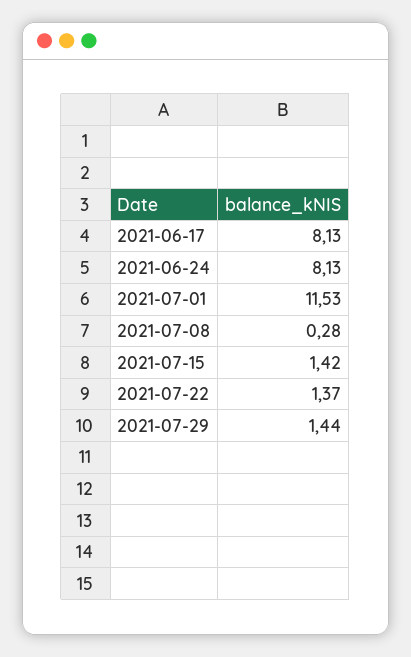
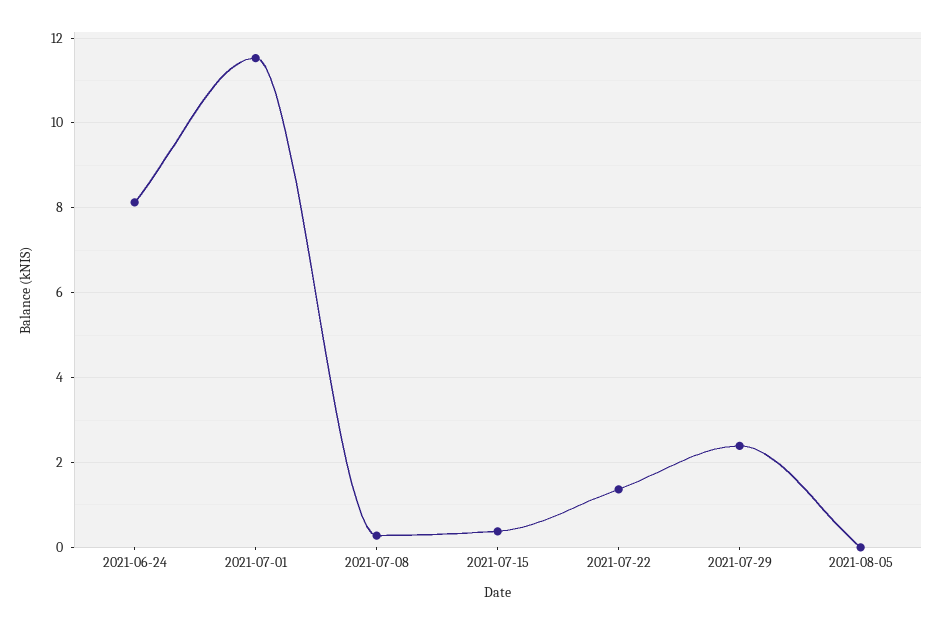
2021-06-17: 8.13 -> none
2021-07-15: 1.42 -> 0.4
2021-07-29: 1.44 -> 2.4
2021-08-05: none -> 0

